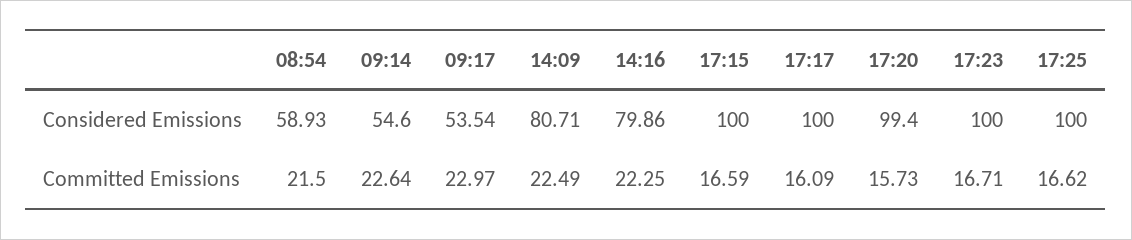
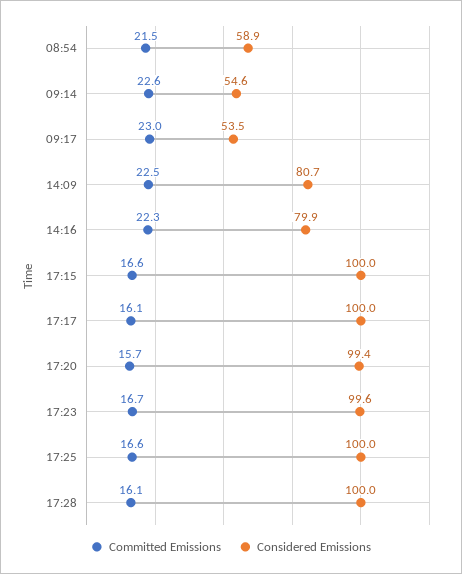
Considered Emissions, 17:23: 100 -> 99.6
Committed Emissions, 17:28: none -> 16.1
Considered Emissions, 17:28: none -> 100

